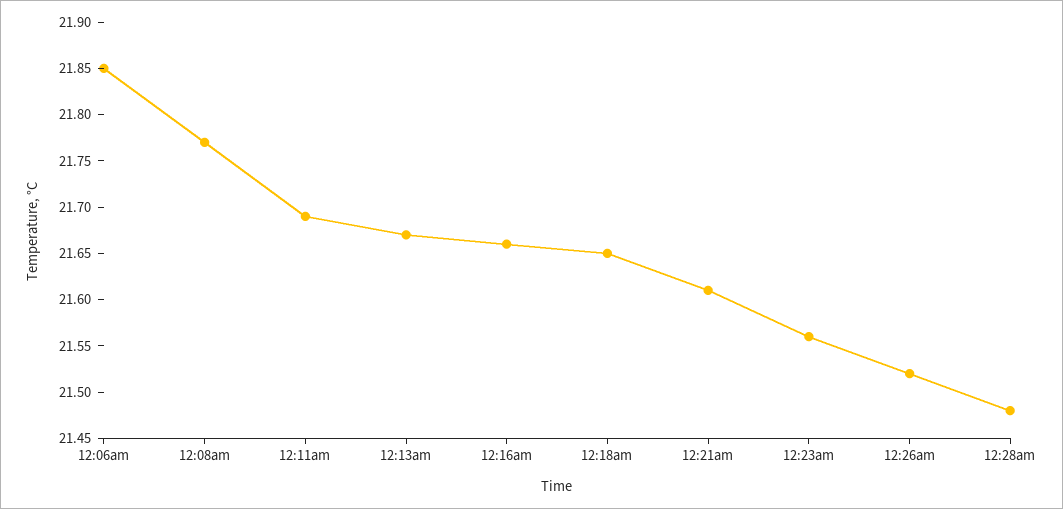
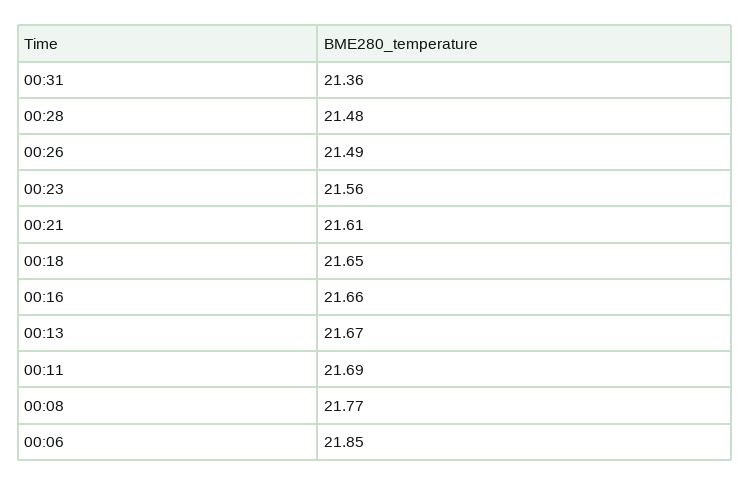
12:26am: 21.52 -> 21.49
00:31: none -> 21.36

